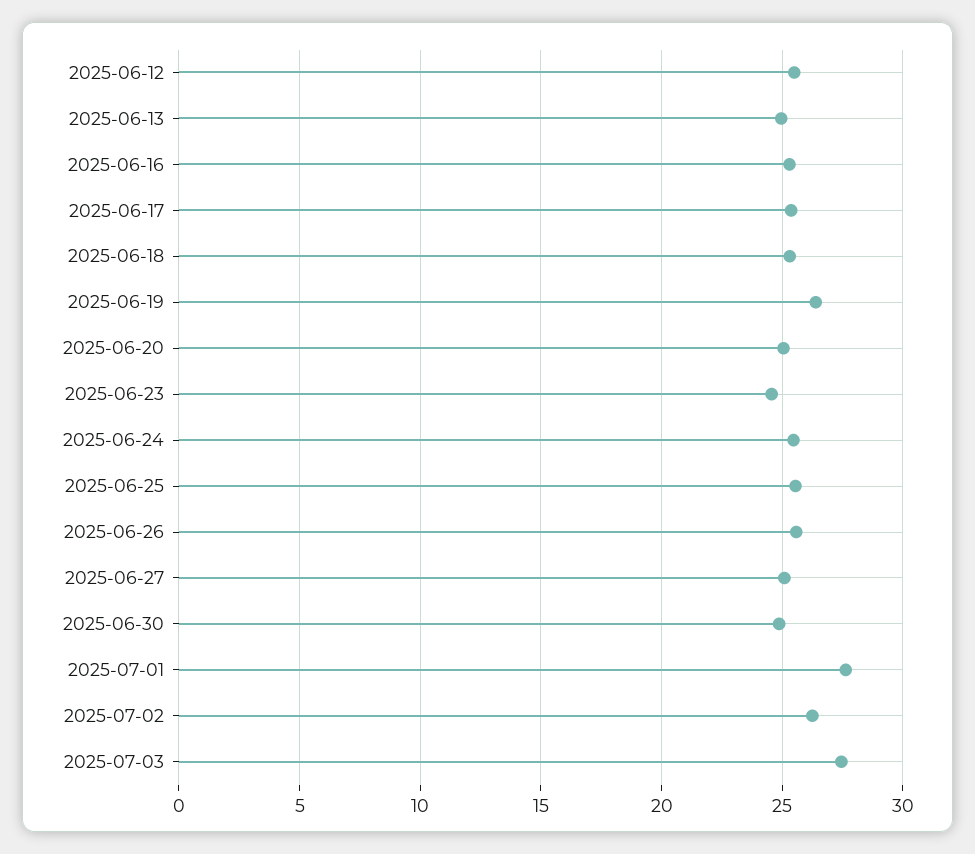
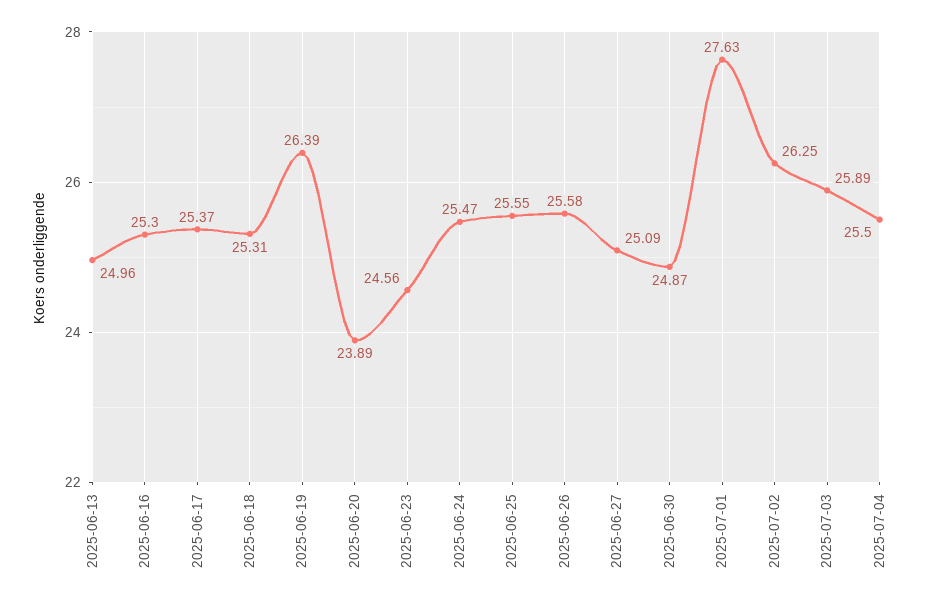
2025-06-12: 25.5 -> none
2025-06-20: 25 -> 23.89
2025-07-03: 27.5 -> 25.89
2025-07-04: none -> 25.5

